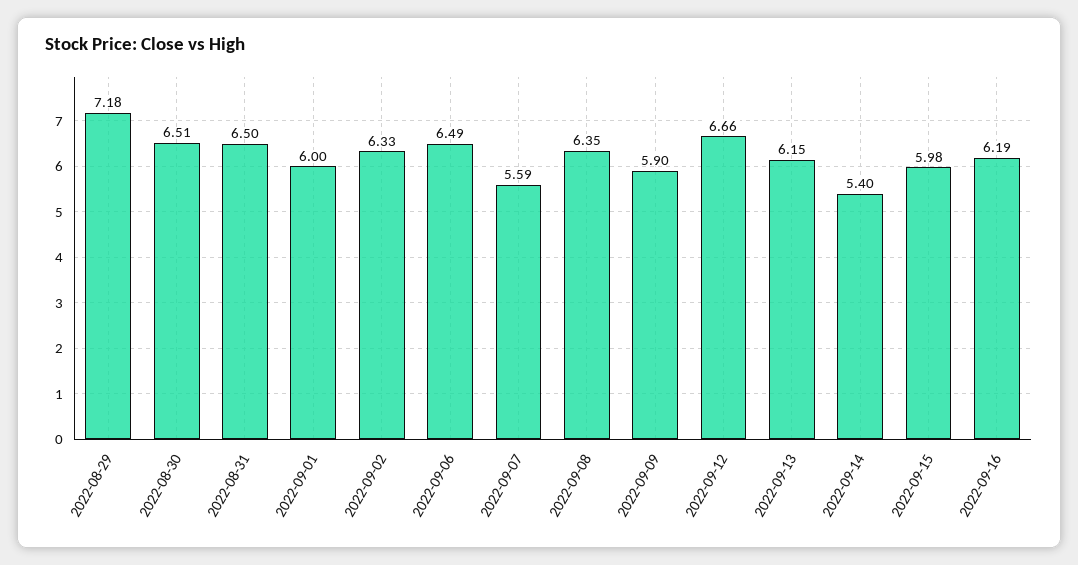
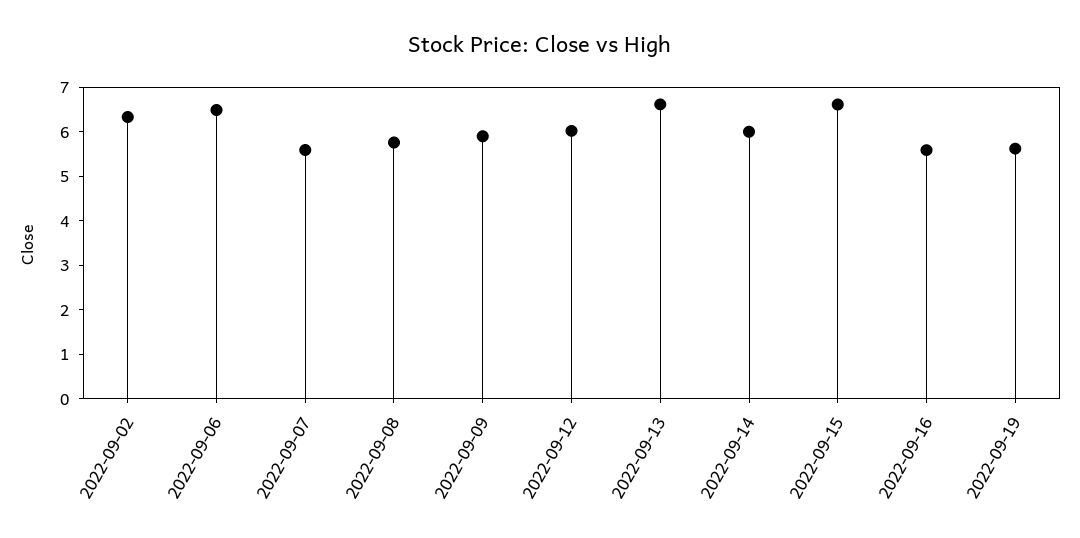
2022-08-29: 7.18 -> none
2022-08-30: 6.51 -> none
2022-08-31: 6.5 -> none
2022-09-01: 6 -> none
2022-09-08: 6.35 -> 5.8
2022-09-12: 6.66 -> 6
2022-09-13: 6.15 -> 6.6
2022-09-14: 5.4 -> 6
2022-09-15: 5.98 -> 6.6
2022-09-16: 6.19 -> 5.6
2022-09-19: none -> 5.6

